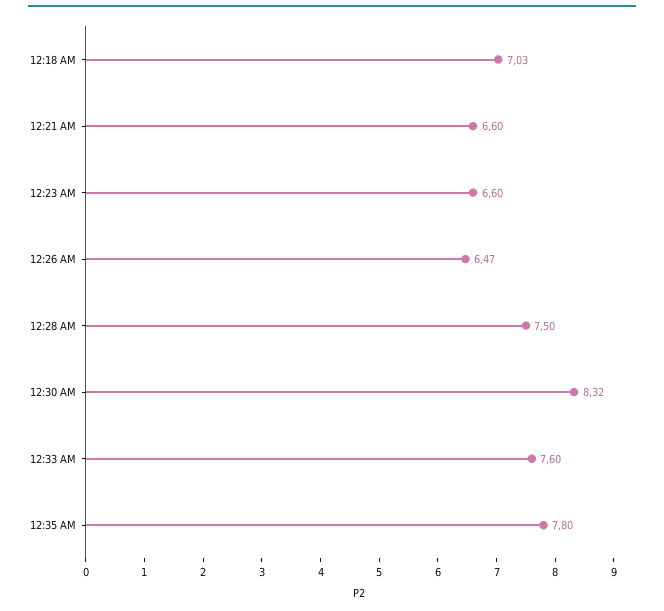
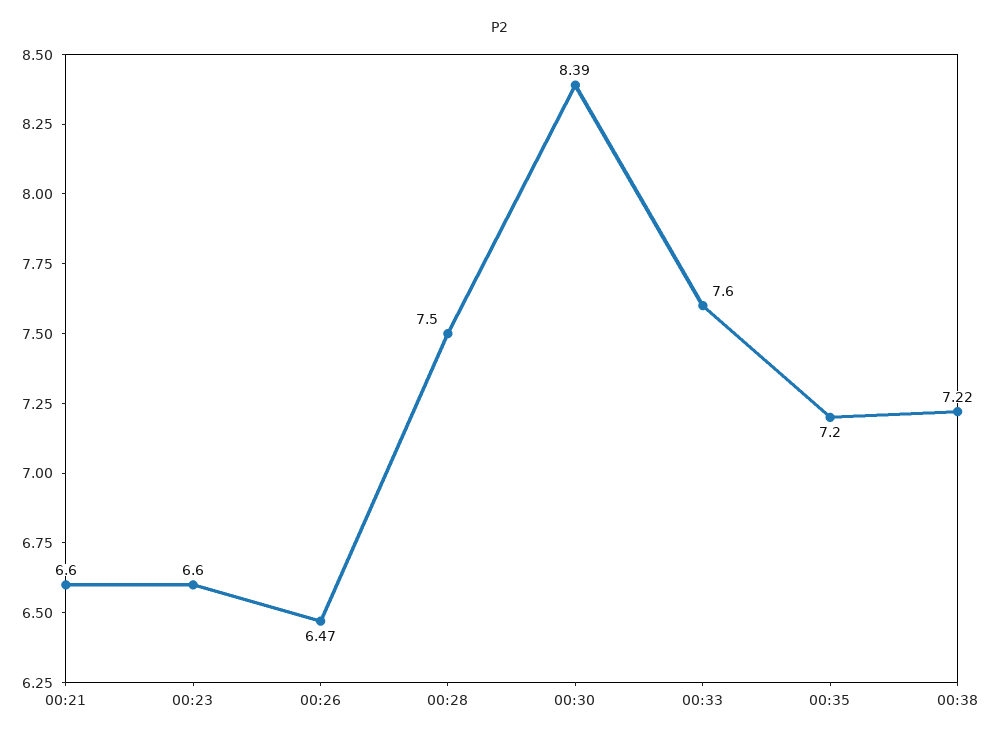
12:18 AM: 7.03 -> none
12:30 AM: 8.32 -> 8.39
12:35 AM: 7.8 -> 7.2
00:38: none -> 7.22

